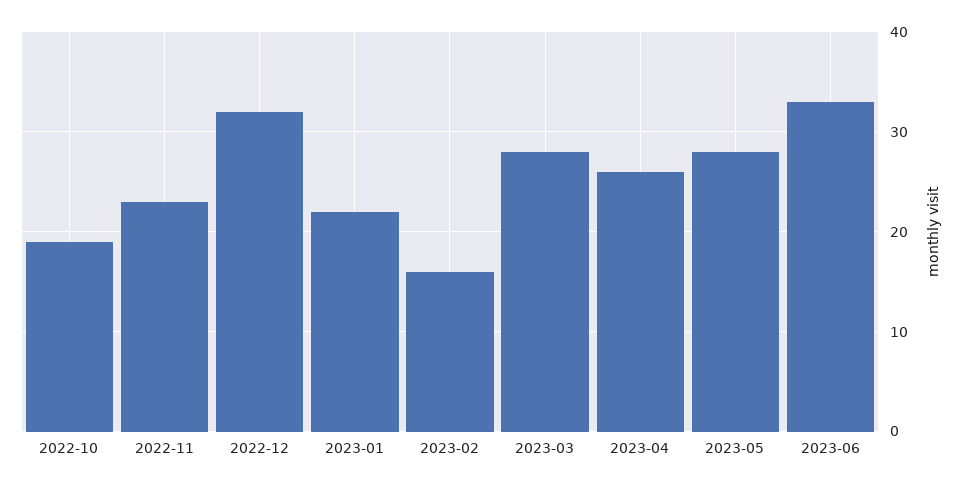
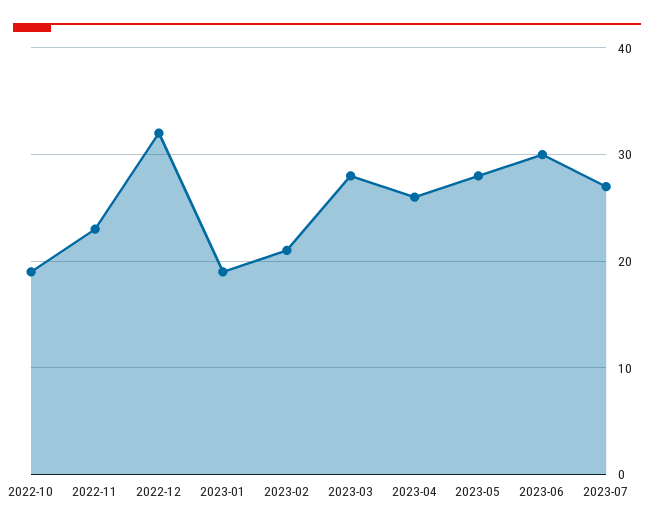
2023-01: 22 -> 19
2023-02: 16 -> 21
2023-06: 33 -> 30
2023-07: none -> 27

